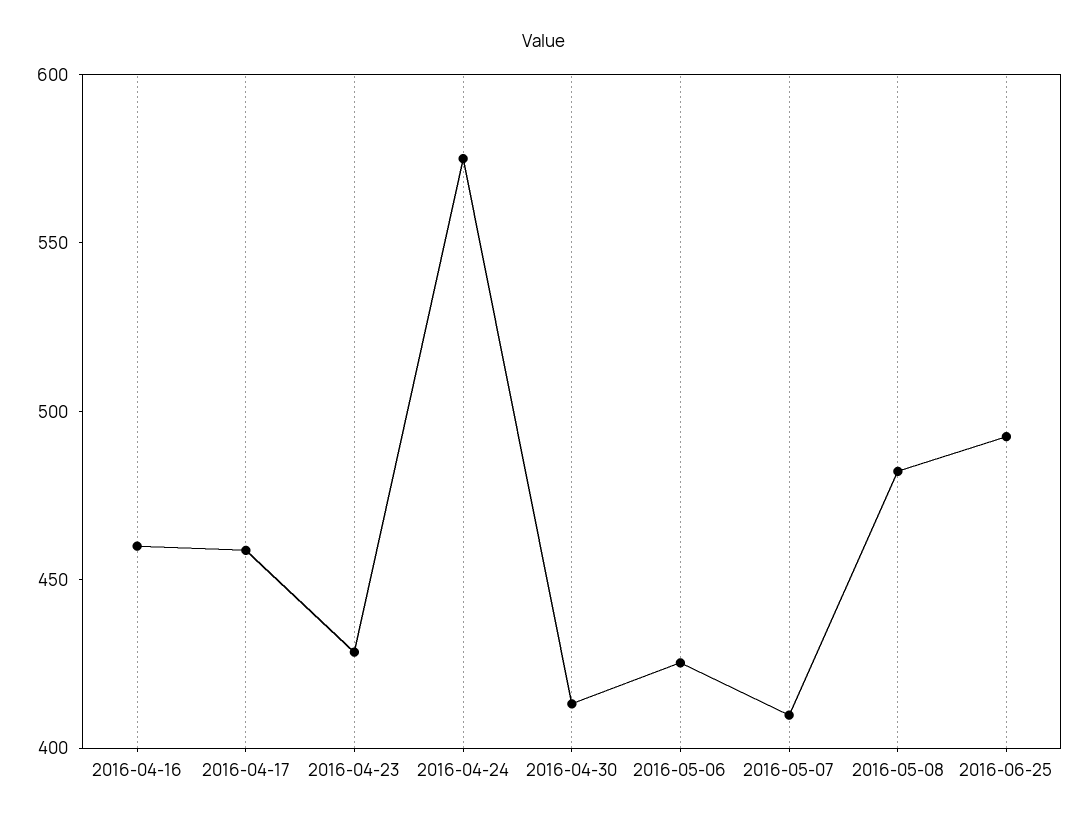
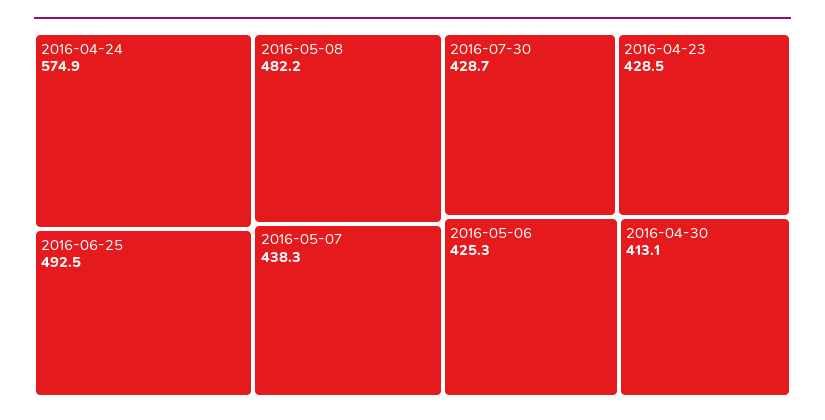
2016-04-16: 460 -> none
2016-04-17: 460 -> none
2016-05-07: 410 -> 438.3
2016-07-30: none -> 428.7

